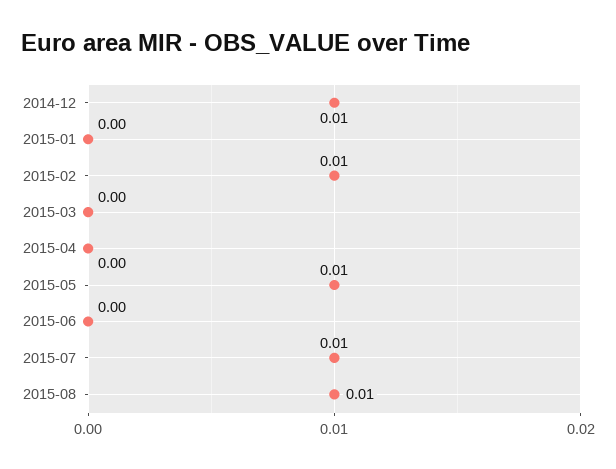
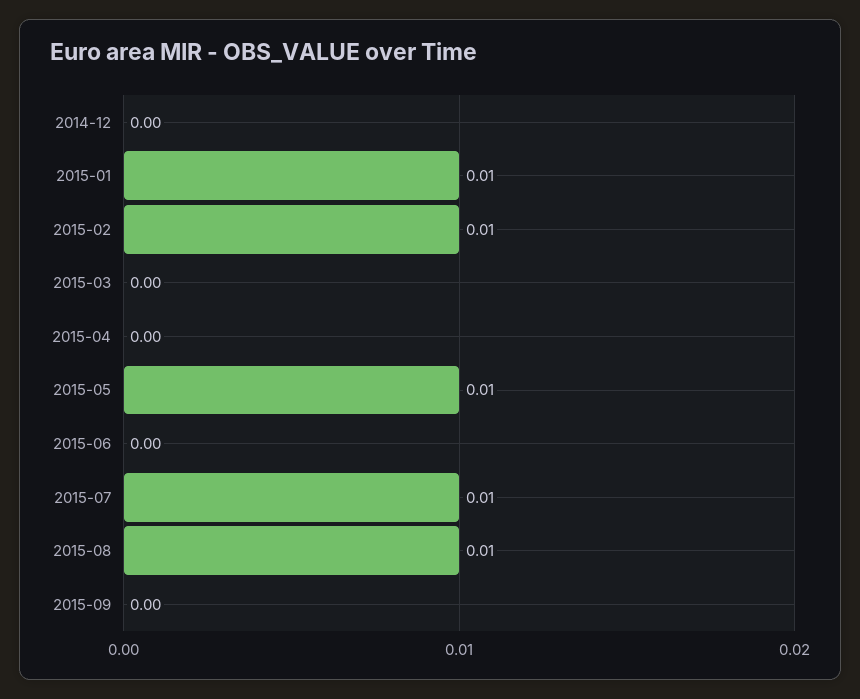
2014-12: 0.01 -> 0
2015-01: 0 -> 0.01
2015-09: none -> 0

